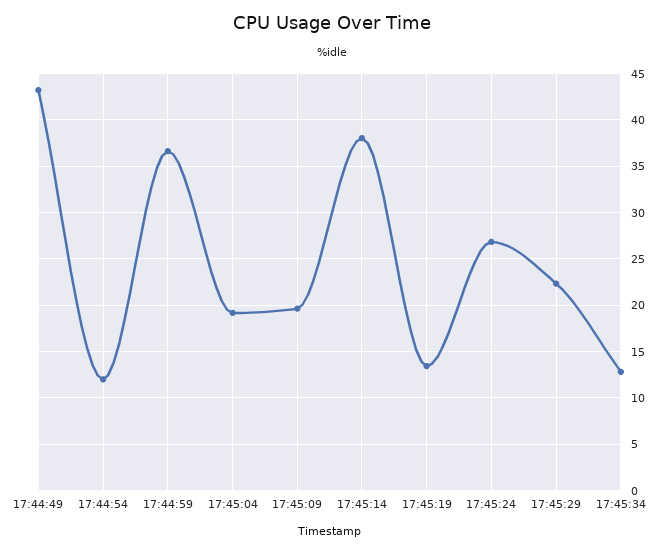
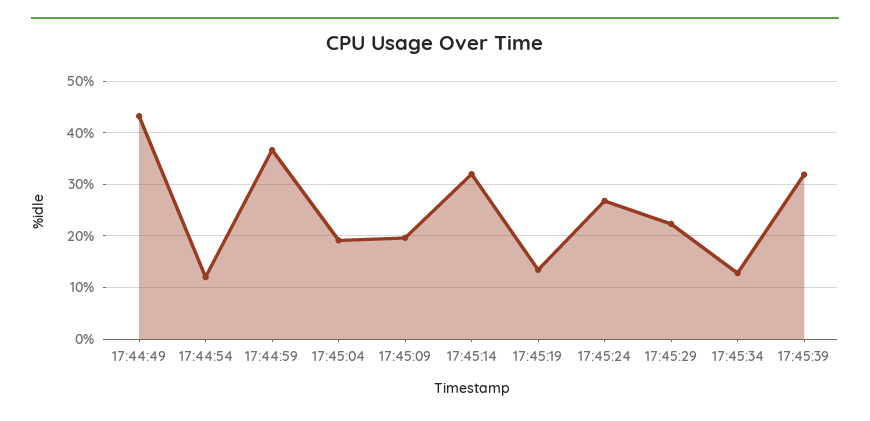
17:45:14: 38 -> 32
17:45:39: none -> 32

